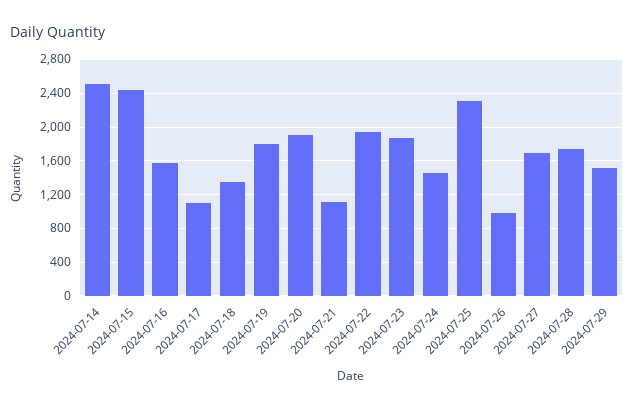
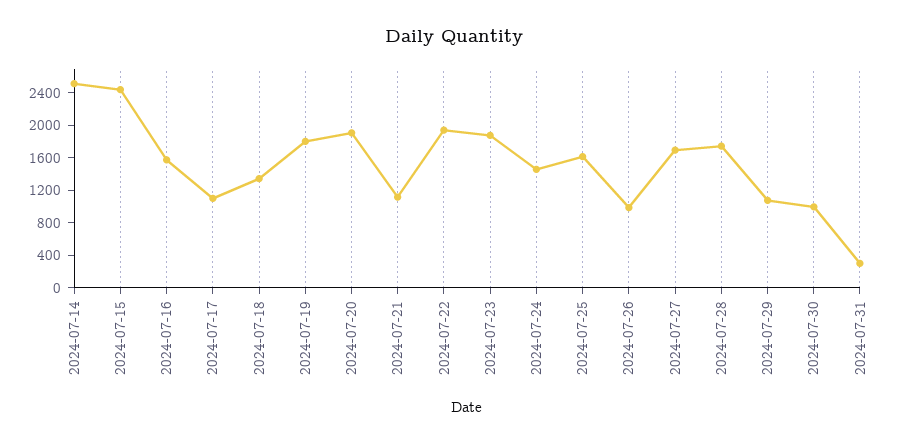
2024-07-25: 2300 -> 1600
2024-07-29: 1500 -> 1100
2024-07-30: none -> 1000
2024-07-31: none -> 300

